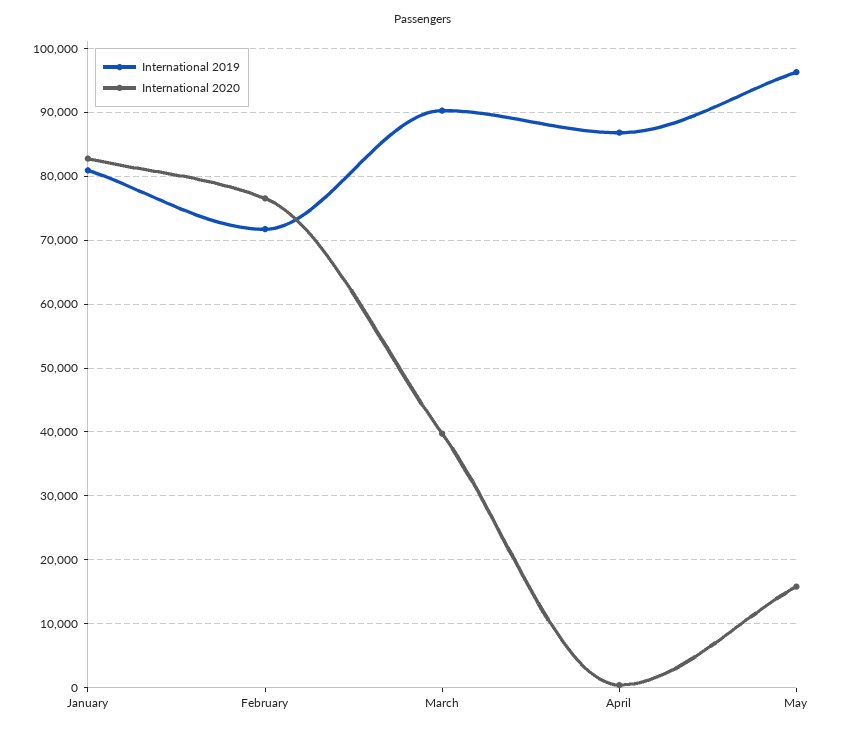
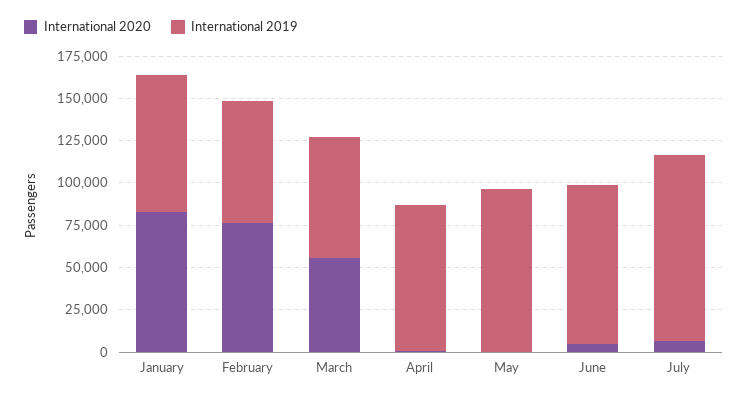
International 2019, March: 90000 -> 70000
International 2020, March: 40000 -> 55000
International 2020, May: 16000 -> 0
International 2020, June: none -> 5000
International 2019, June: none -> 95000
International 2020, July: none -> 5000
International 2019, July: none -> 110000

